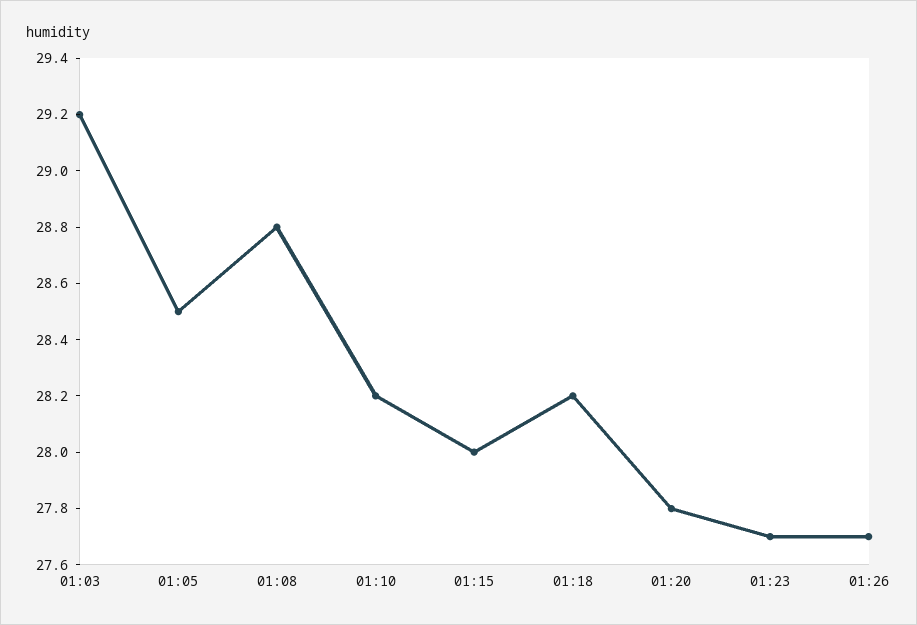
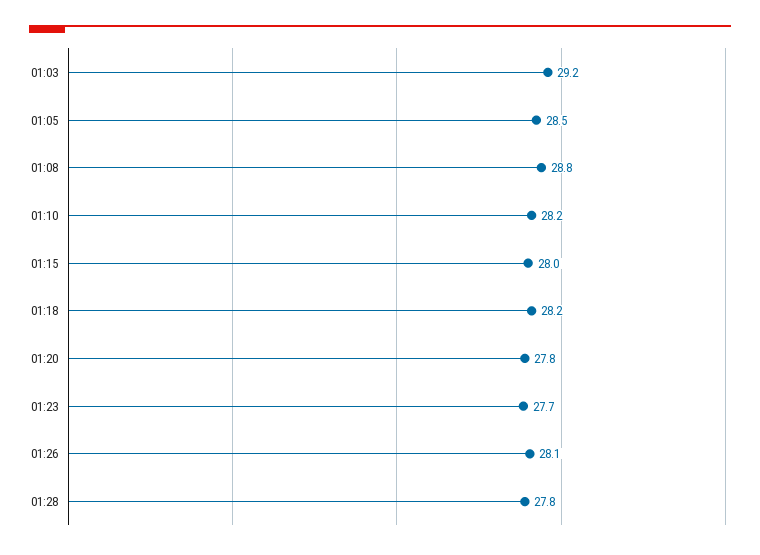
01:26: 27.7 -> 28.1
01:28: none -> 27.8

